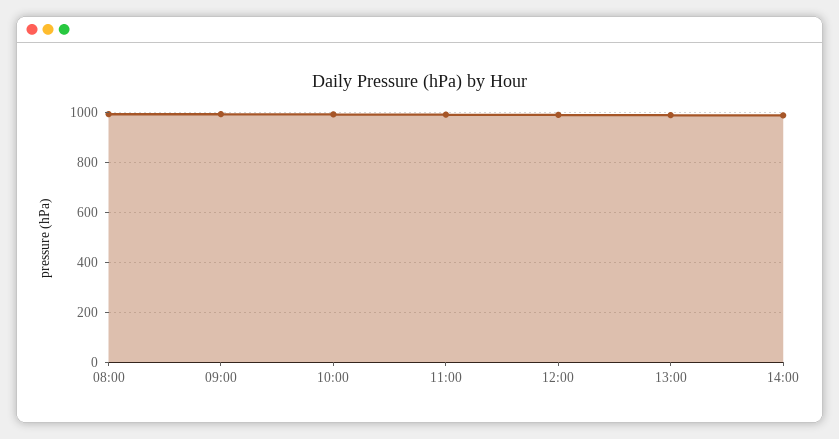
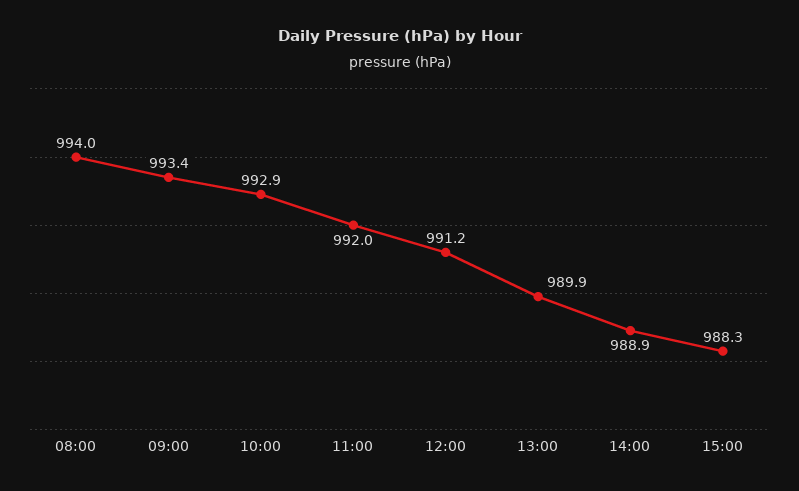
15:00: none -> 988.3

